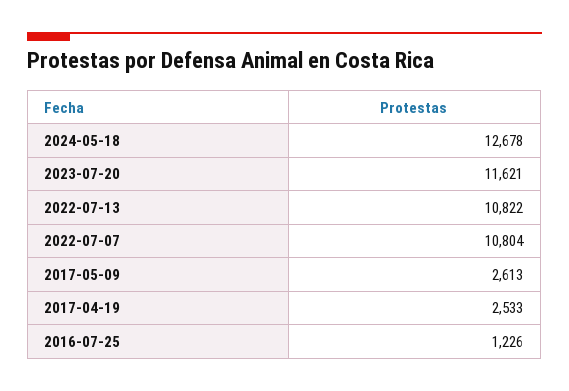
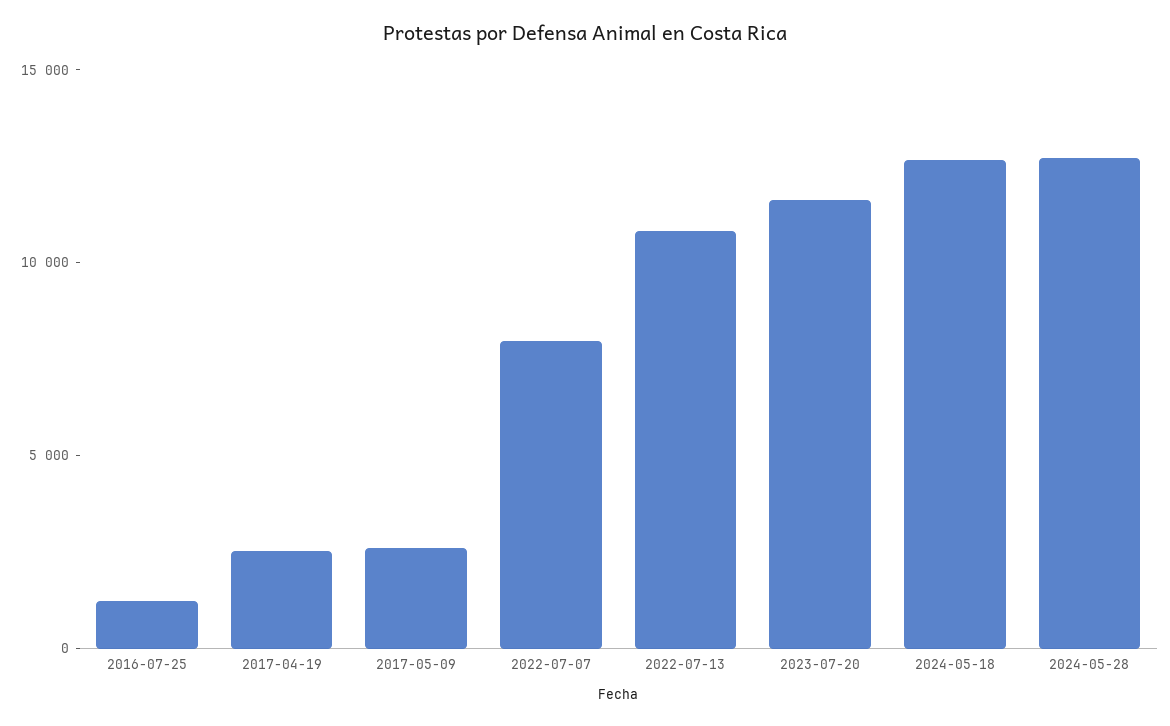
2022-07-07: 10804 -> 8000
2024-05-28: none -> 13000

